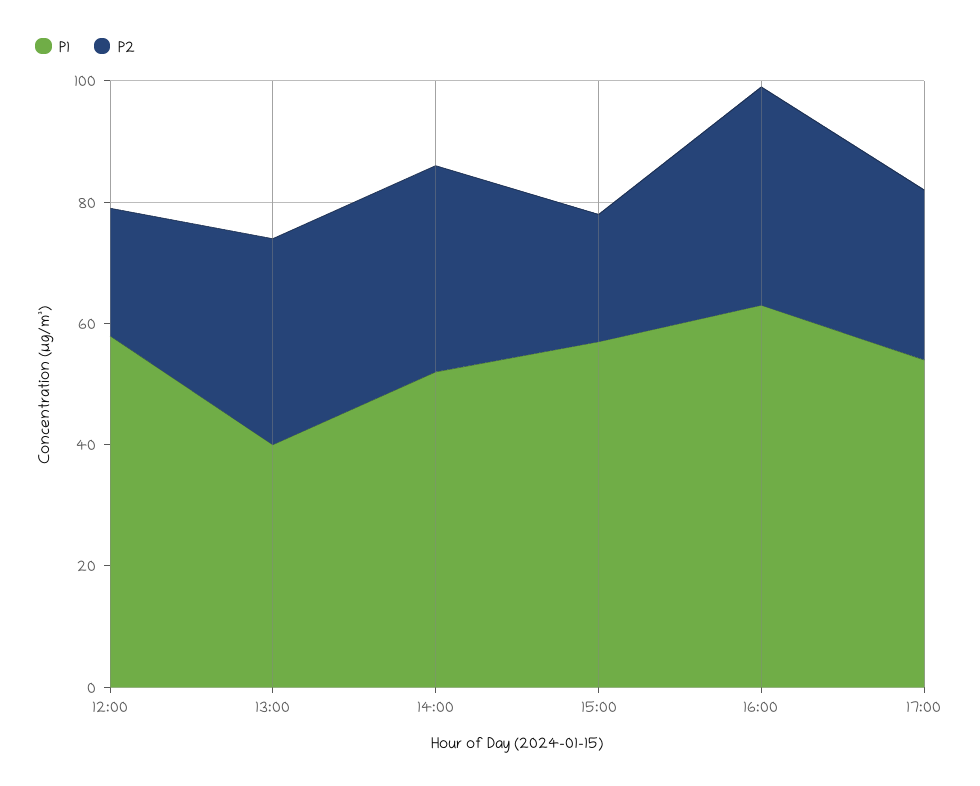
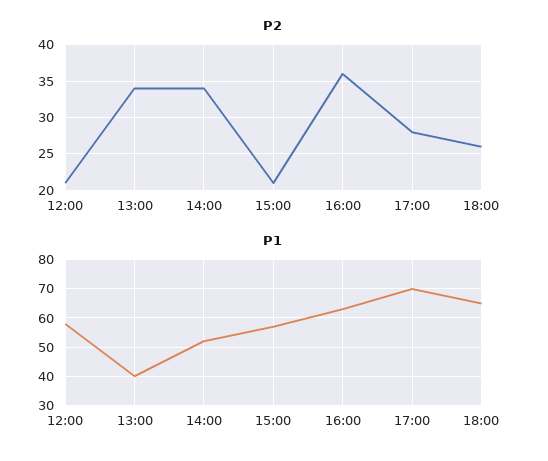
P1, 17:00: 55 -> 70
P2, 18:00: none -> 26
P1, 18:00: none -> 65

